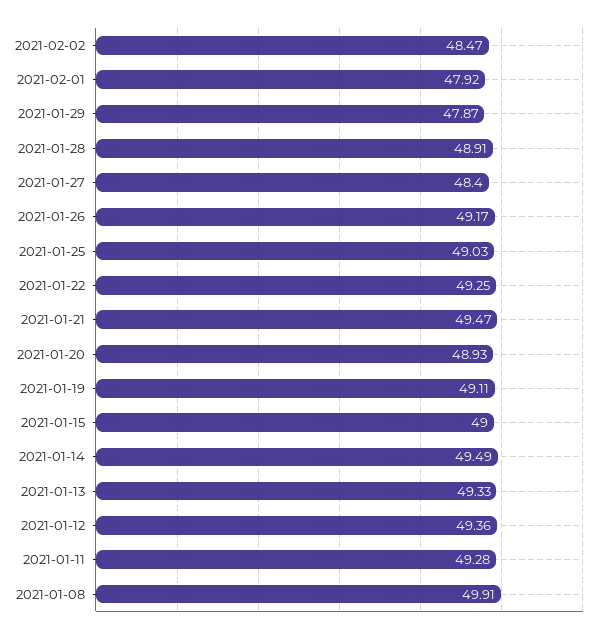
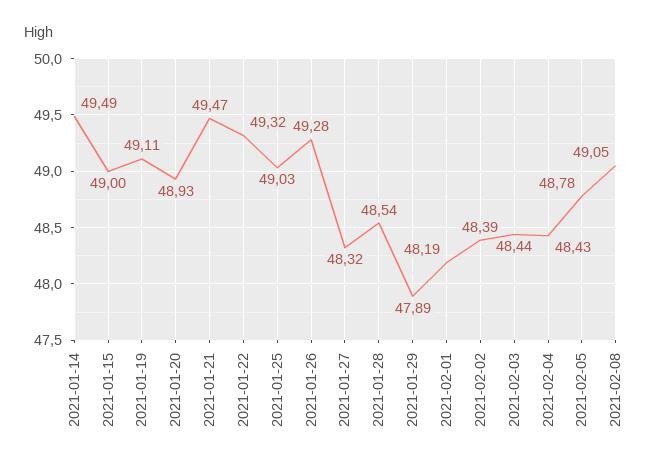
2021-02-02: 48.47 -> 48.39
2021-02-01: 47.92 -> 48.19
2021-01-29: 47.87 -> 47.89
2021-01-28: 48.91 -> 48.54
2021-01-27: 48.4 -> 48.32
2021-01-26: 49.17 -> 49.28
2021-01-22: 49.25 -> 49.32
2021-01-13: 49.33 -> none
2021-01-12: 49.36 -> none
2021-01-11: 49.28 -> none
2021-01-08: 49.91 -> none
2021-02-03: none -> 48.44
2021-02-04: none -> 48.43
2021-02-05: none -> 48.78
2021-02-08: none -> 49.05

